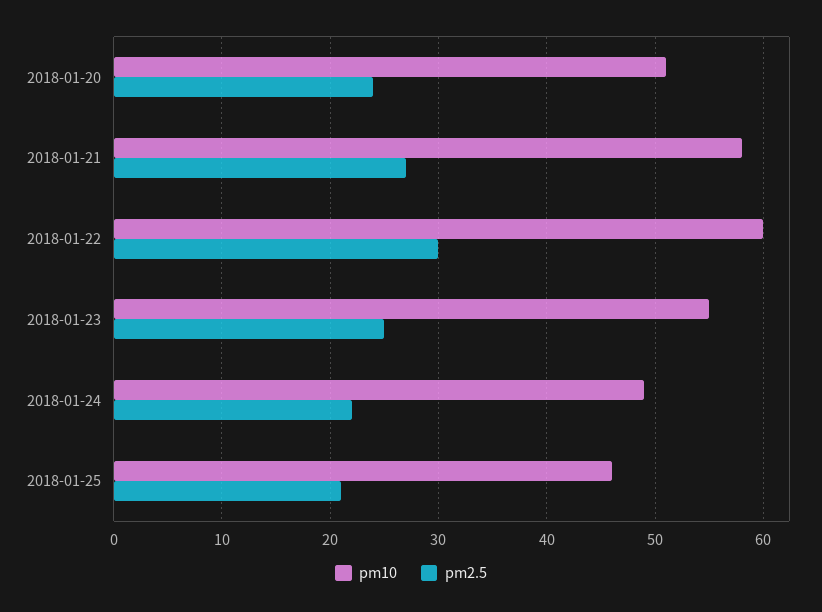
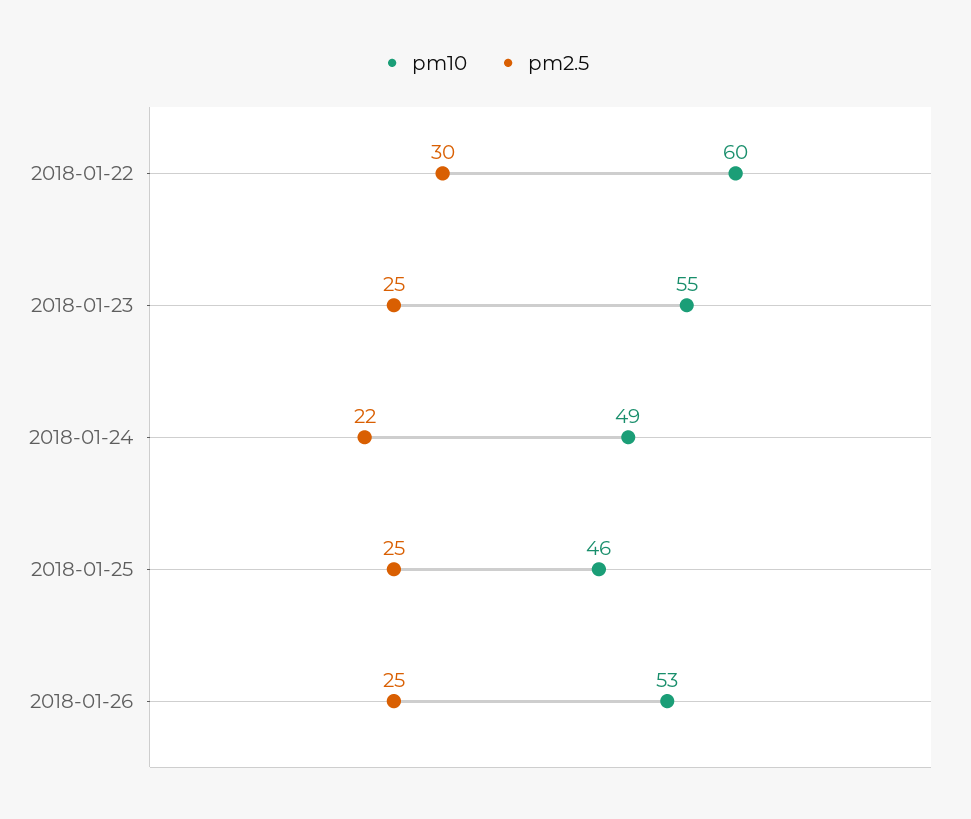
pm10, 2018-01-20: 51 -> none
pm2.5, 2018-01-20: 24 -> none
pm10, 2018-01-21: 58 -> none
pm2.5, 2018-01-21: 27 -> none
pm2.5, 2018-01-25: 21 -> 25
pm10, 2018-01-26: none -> 53
pm2.5, 2018-01-26: none -> 25

